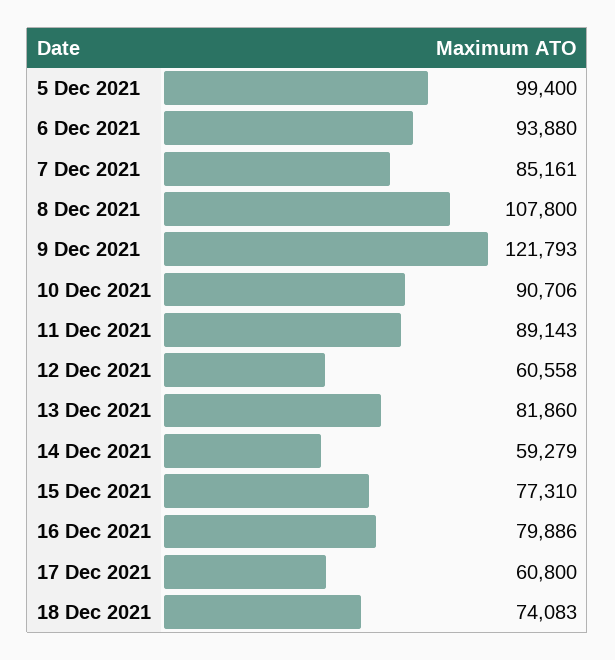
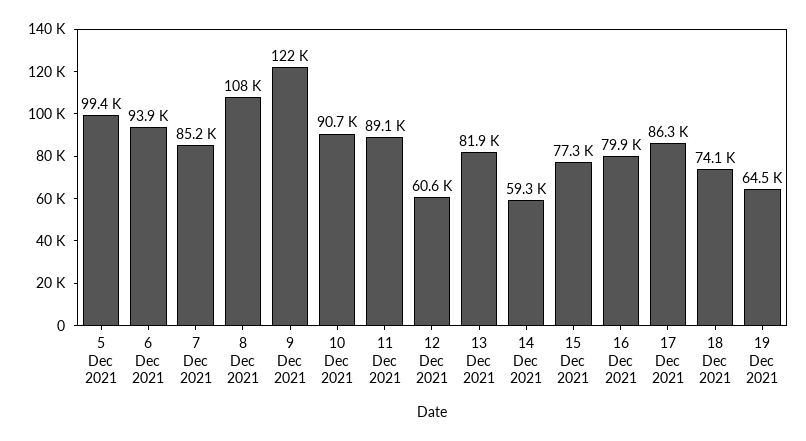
17 Dec 2021: 60800 -> 86300
19 Dec 2021: none -> 64500

